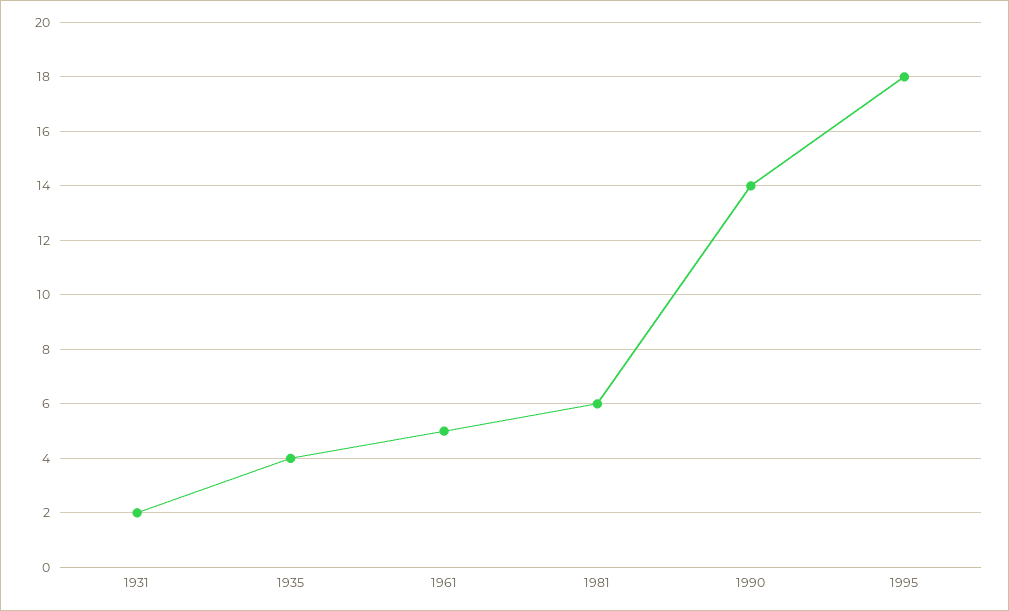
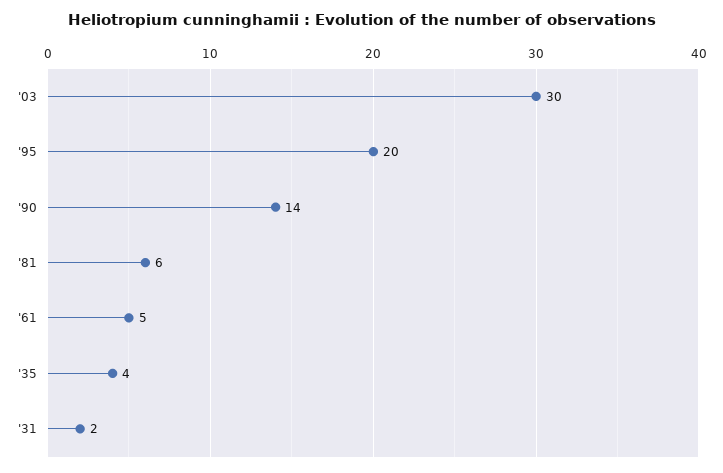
1995: 18 -> 20
'03: none -> 30

